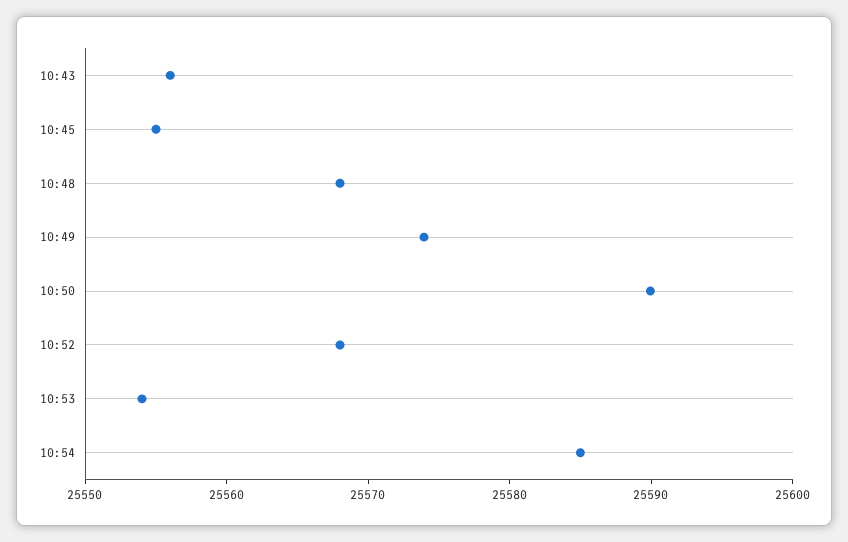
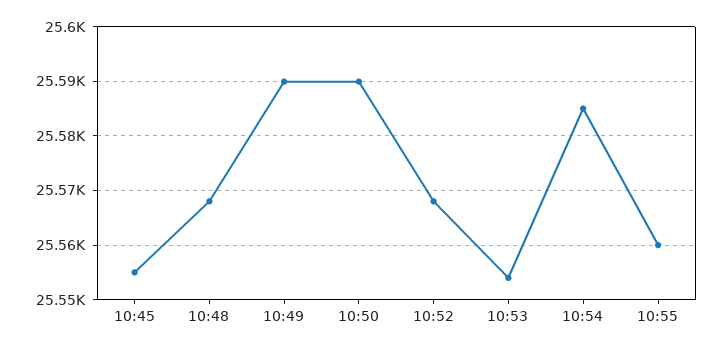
10:43: 25556 -> none
10:49: 25574 -> 25590
10:55: none -> 25560

